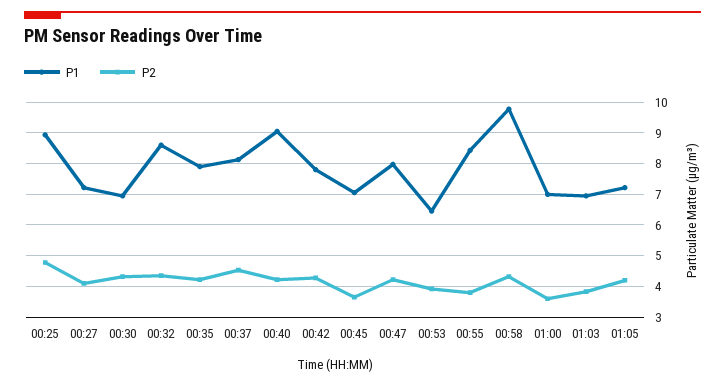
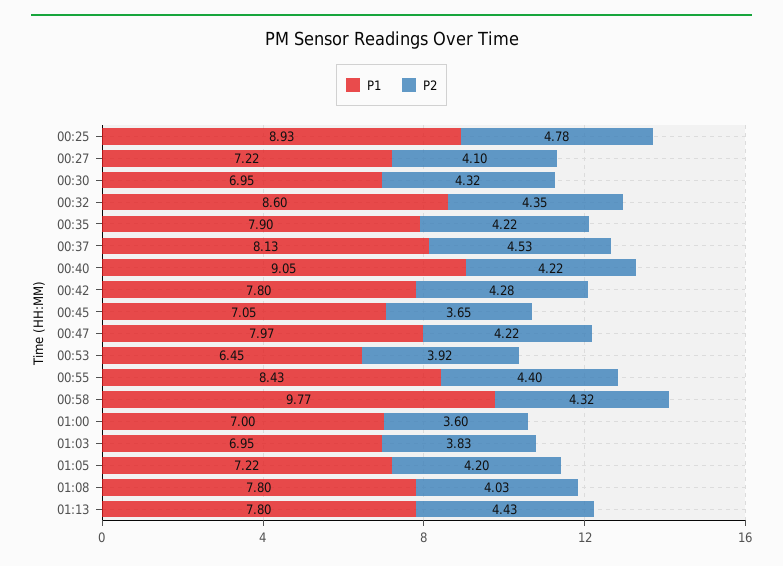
P2, 00:55: 3.8 -> 4.4
P1, 01:08: none -> 7.8
P2, 01:08: none -> 4.03
P1, 01:13: none -> 7.8
P2, 01:13: none -> 4.43

